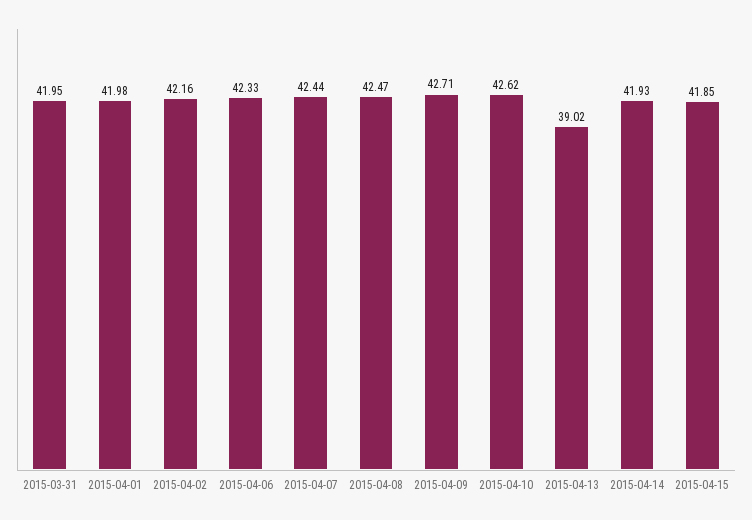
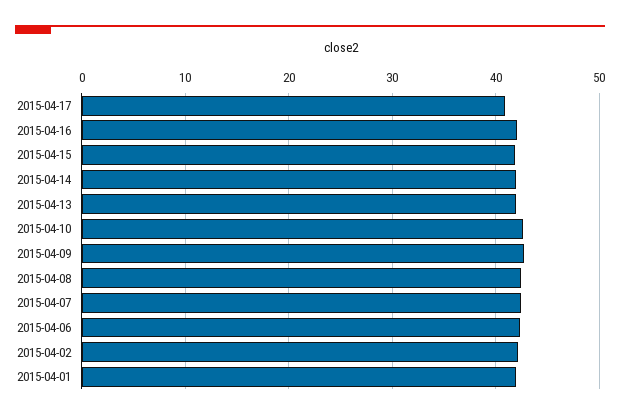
2015-03-31: 41.95 -> none
2015-04-13: 39.02 -> 42
2015-04-17: none -> 41
2015-04-16: none -> 42

